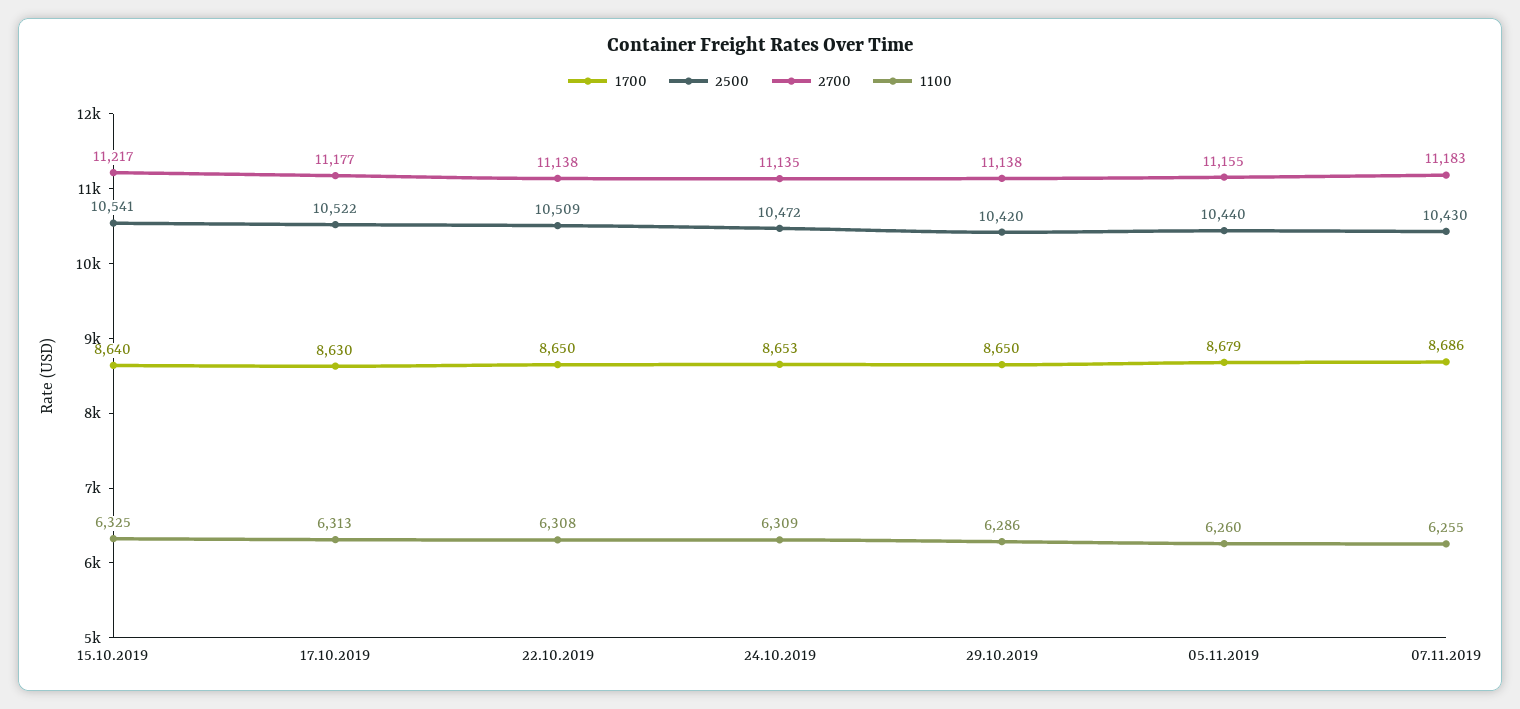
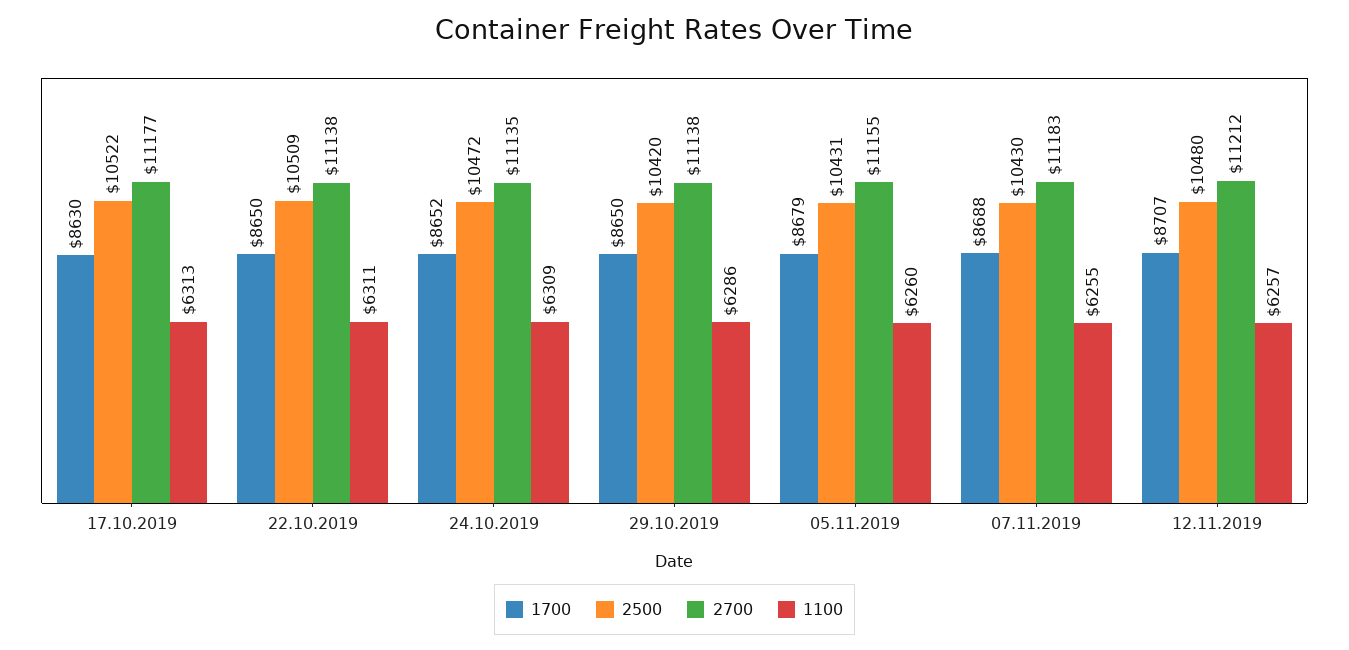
1700, 15.10.2019: 8640 -> none
2500, 15.10.2019: 10541 -> none
2700, 15.10.2019: 11217 -> none
1100, 15.10.2019: 6325 -> none
1100, 22.10.2019: 6308 -> 6311
1700, 24.10.2019: 8653 -> 8652
2500, 05.11.2019: 10440 -> 10431
1700, 07.11.2019: 8686 -> 8688
1700, 12.11.2019: none -> 8707
2500, 12.11.2019: none -> 10480
2700, 12.11.2019: none -> 11212
1100, 12.11.2019: none -> 6257

